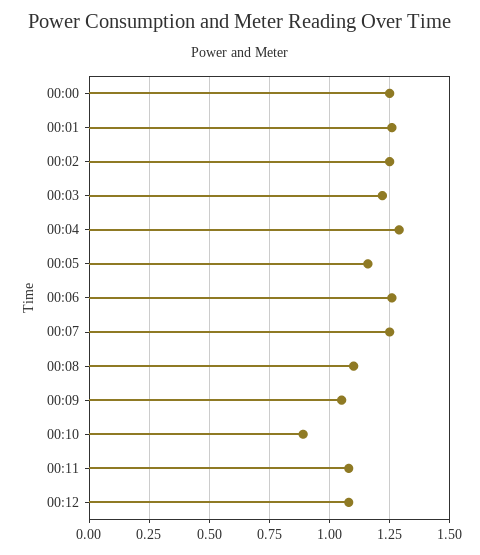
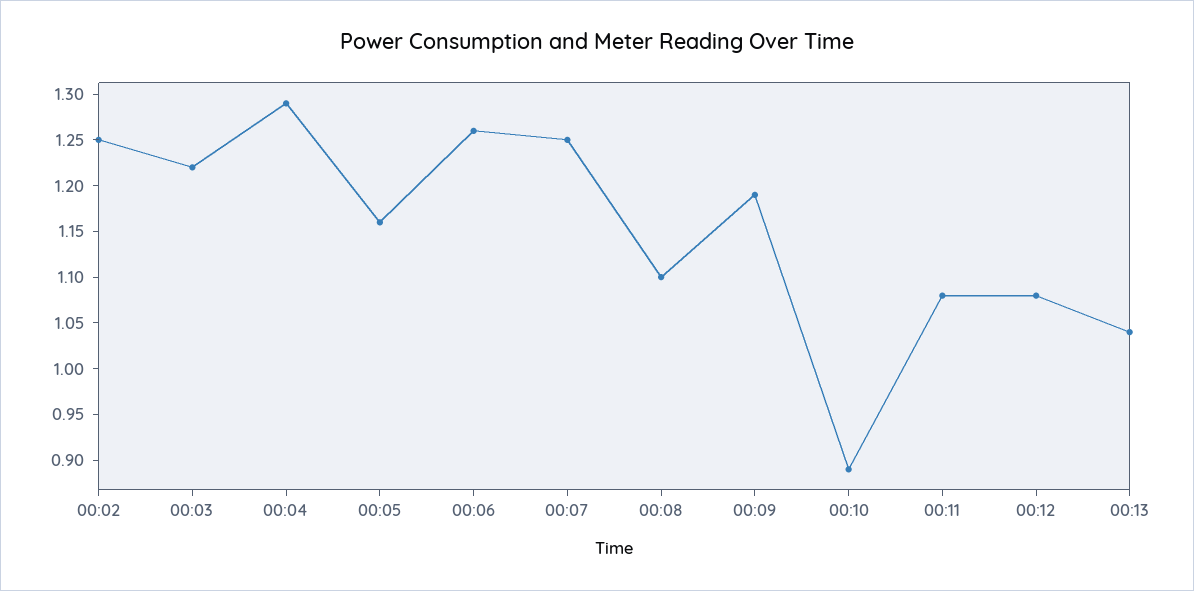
00:00: 1.25 -> none
00:01: 1.25 -> none
00:09: 1.05 -> 1.19
00:13: none -> 1.04

